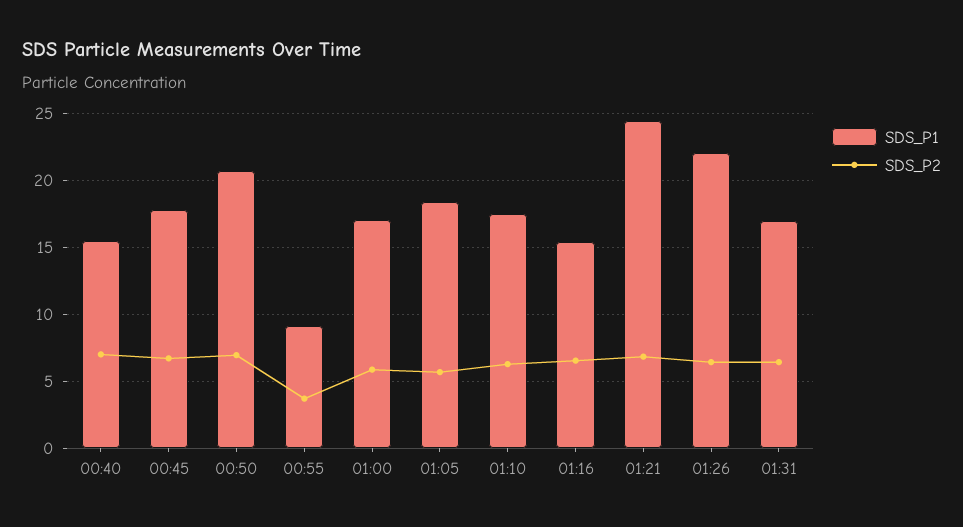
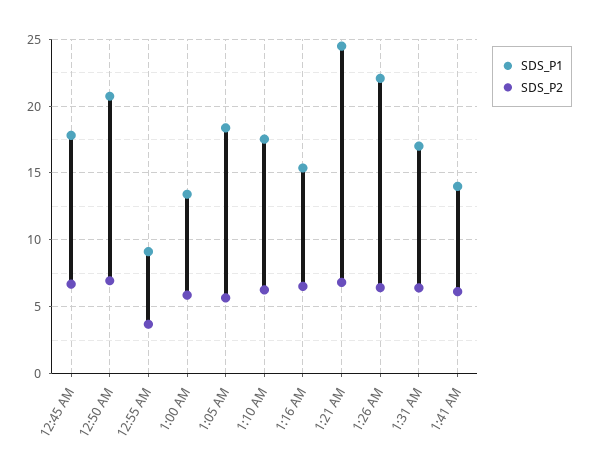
SDS_P1, 00:40: 15.5 -> none
SDS_P2, 00:40: 7 -> none
SDS_P1, 01:00: 17 -> 13.5
SDS_P1, 1:41 AM: none -> 14
SDS_P2, 1:41 AM: none -> 6

